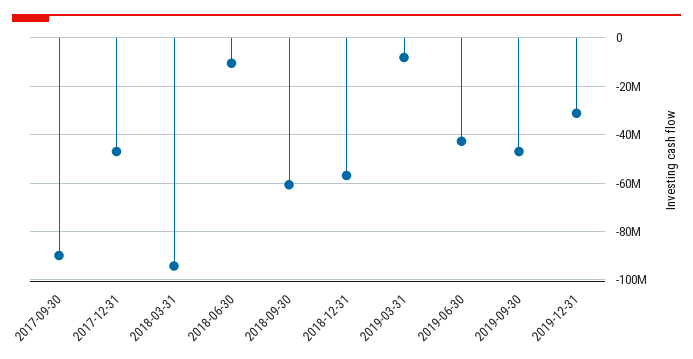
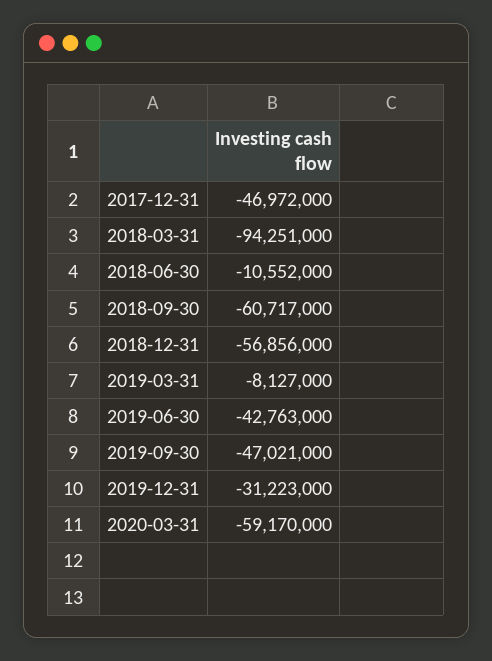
2017-09-30: -90000000 -> none
2020-03-31: none -> -59170000

